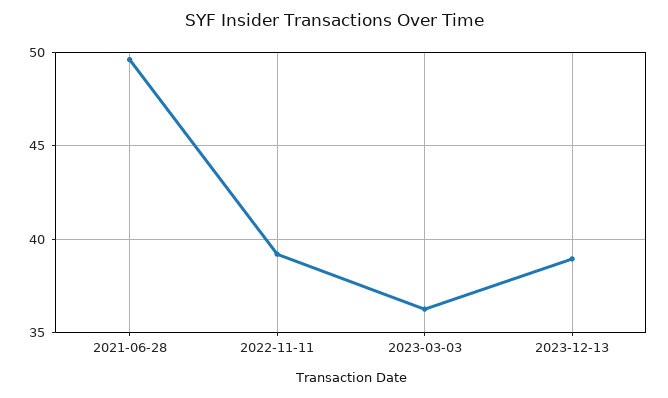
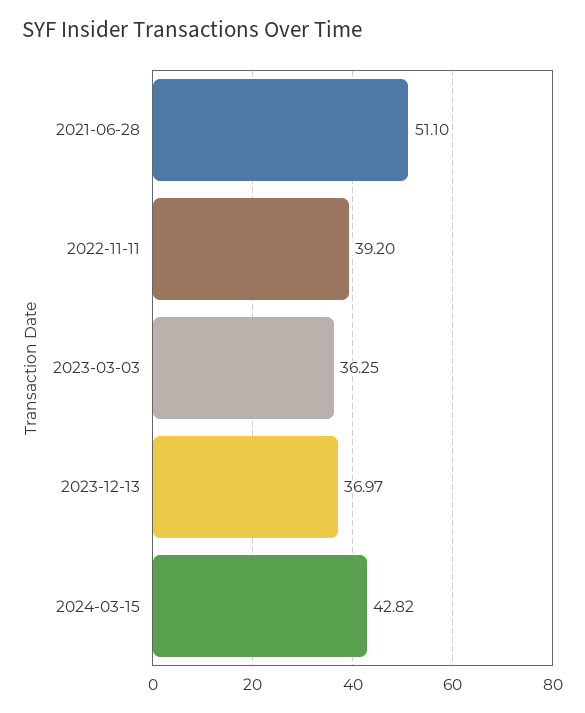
2021-06-28: 49.5 -> 51.1
2023-12-13: 39 -> 36.97
2024-03-15: none -> 42.82

